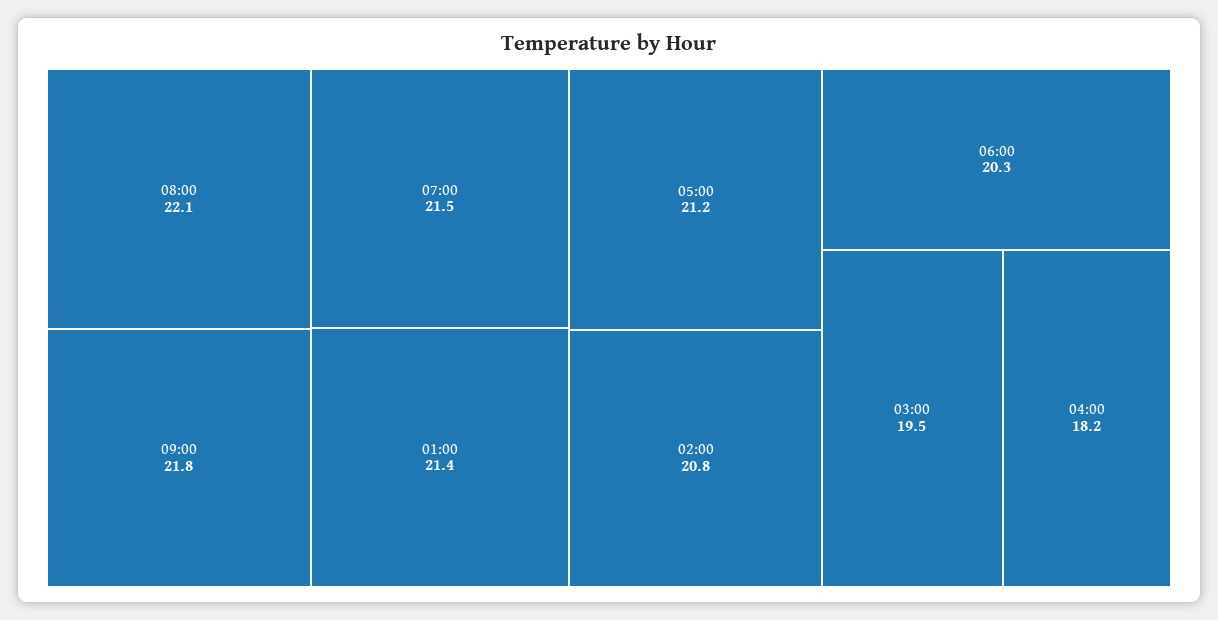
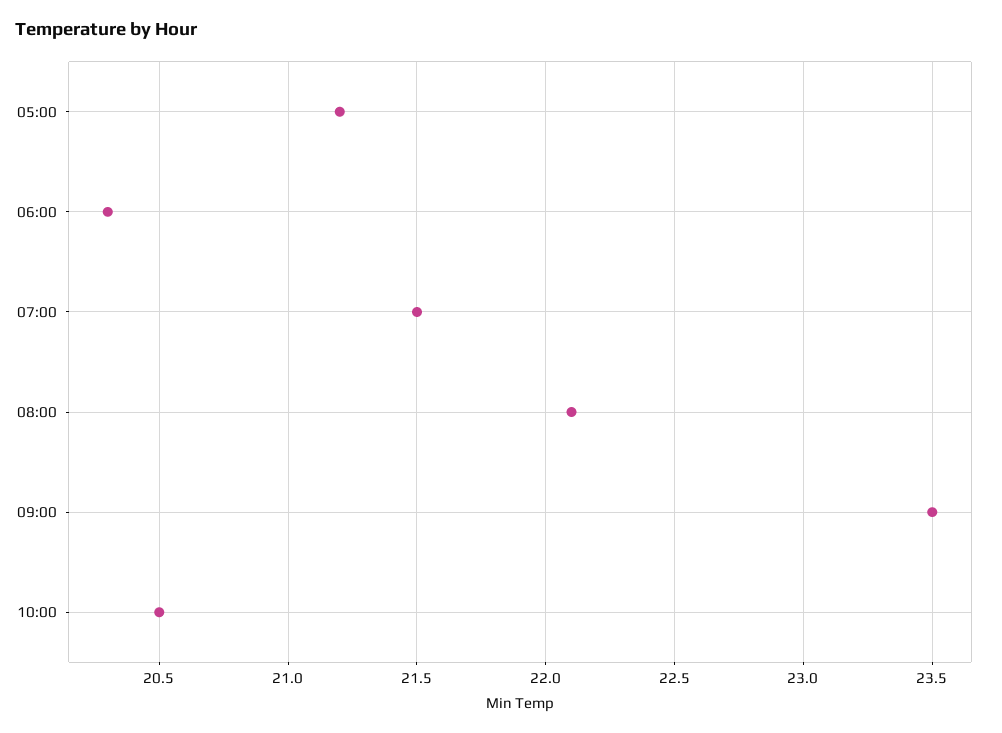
09:00: 21.8 -> 23.5
01:00: 21.4 -> none
02:00: 20.8 -> none
03:00: 19.5 -> none
04:00: 18.2 -> none
10:00: none -> 20.5

